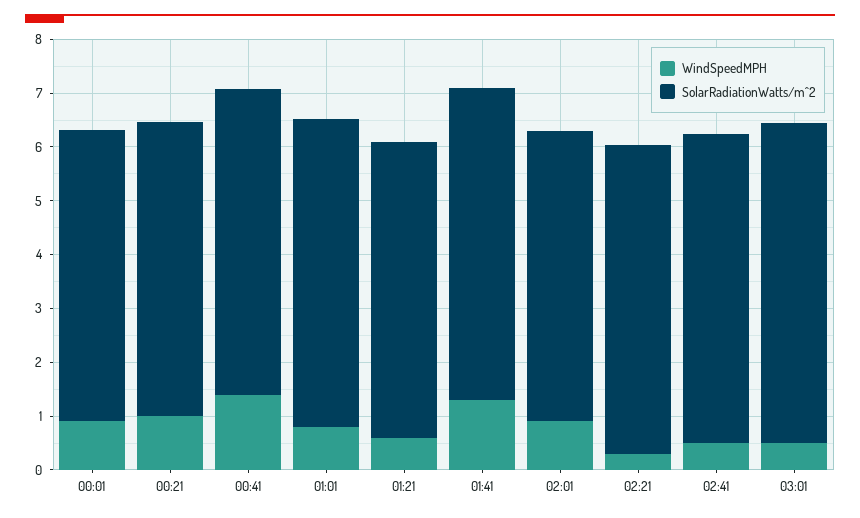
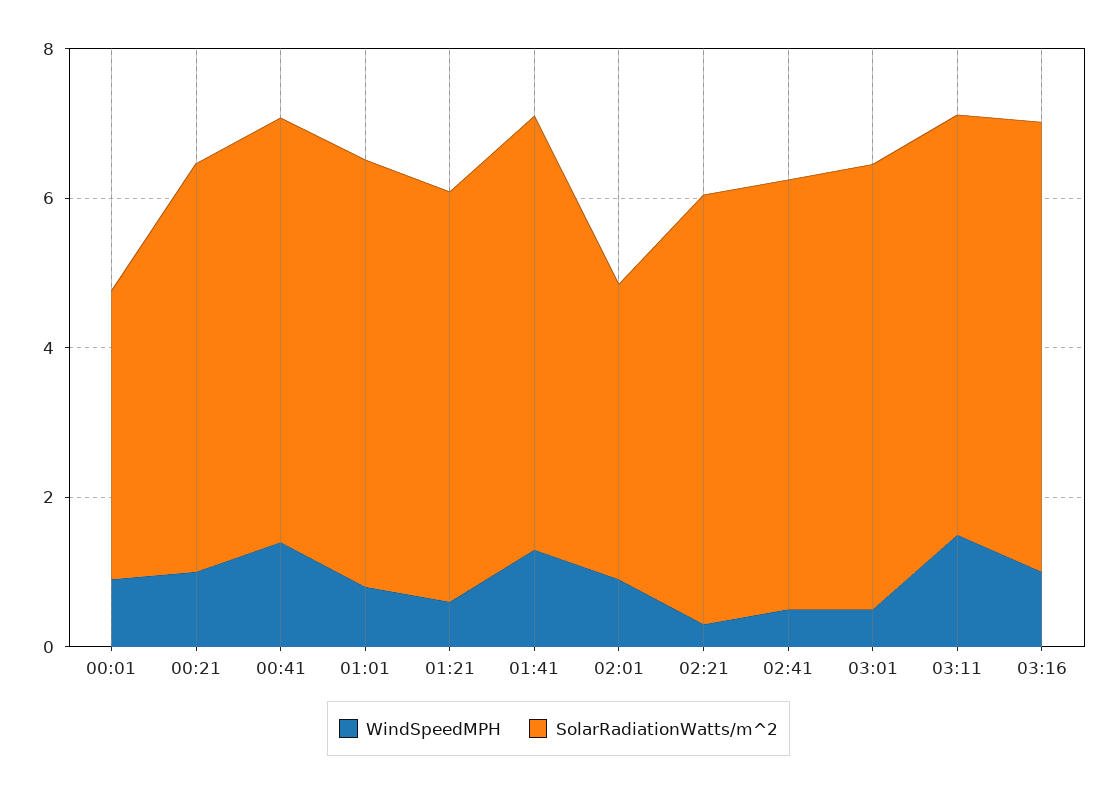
SolarRadiationWatts/m^2, 00:01: 5.4 -> 4
SolarRadiationWatts/m^2, 02:01: 5.4 -> 4
WindSpeedMPH, 03:11: none -> 1.5
SolarRadiationWatts/m^2, 03:11: none -> 5.5
WindSpeedMPH, 03:16: none -> 1
SolarRadiationWatts/m^2, 03:16: none -> 6

